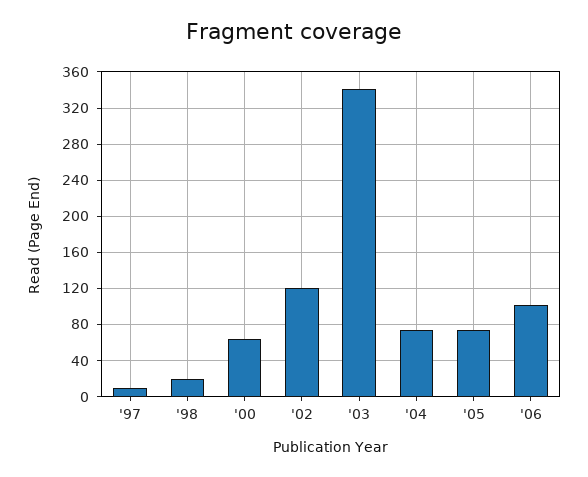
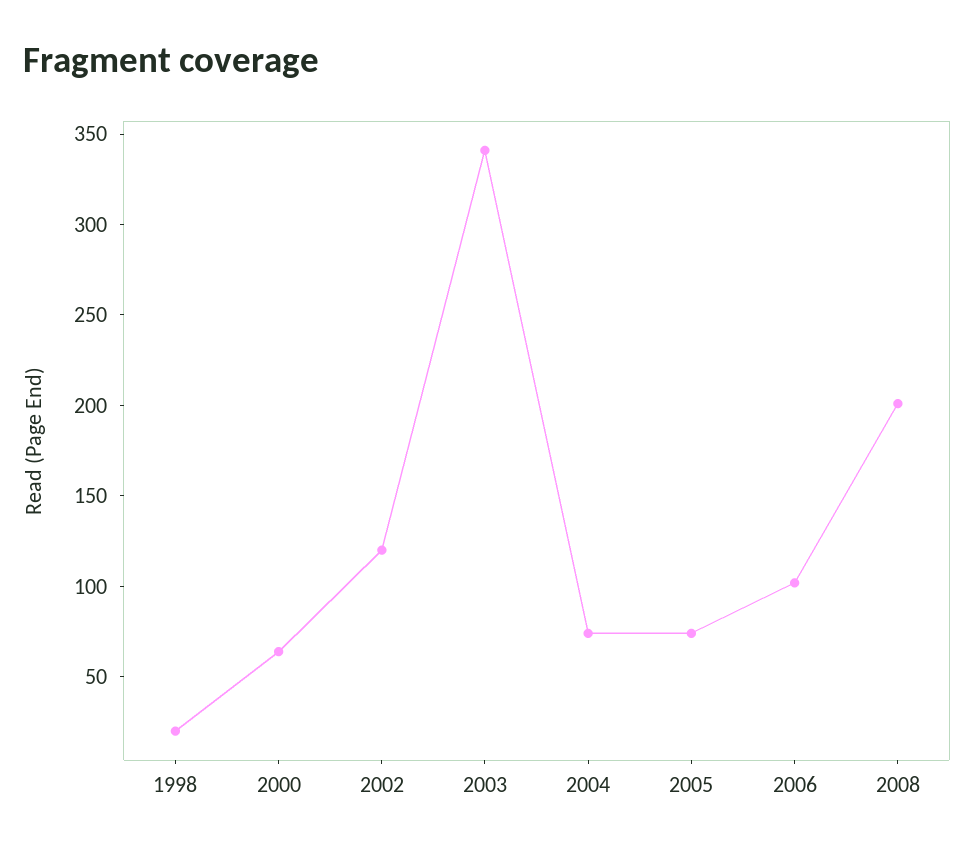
'97: 10 -> none
2008: none -> 200

